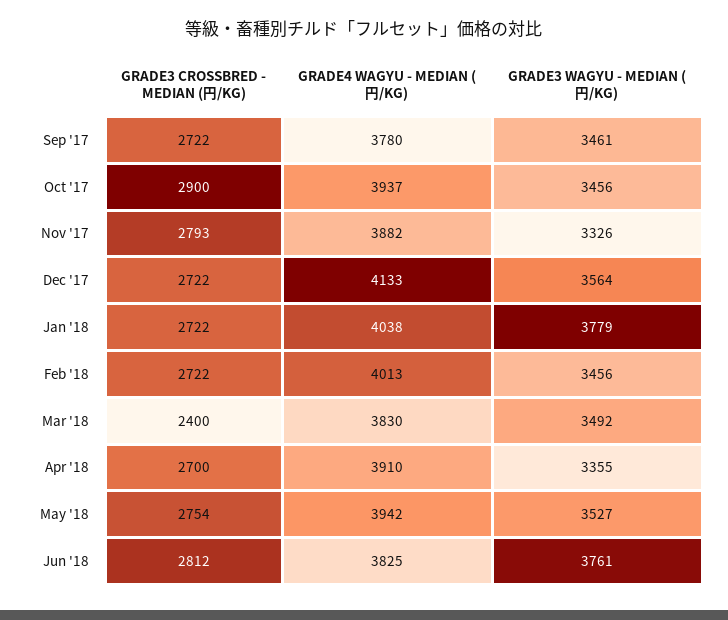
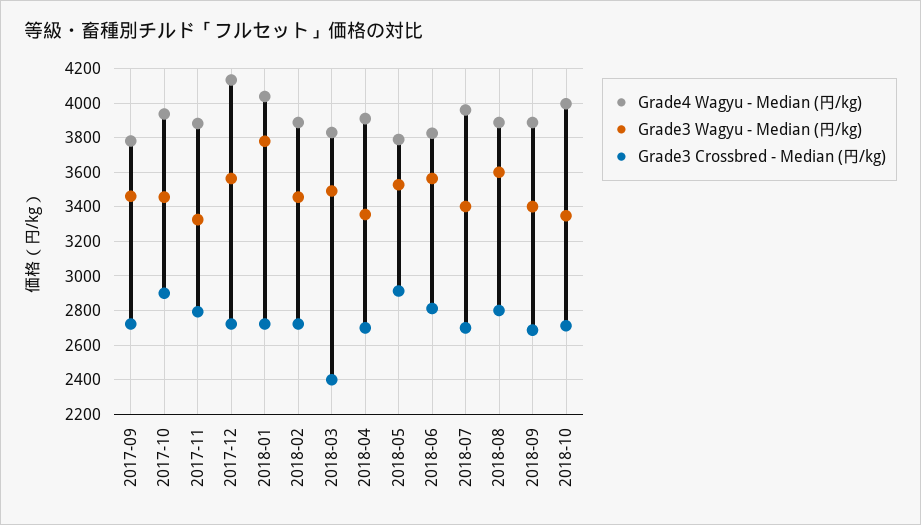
GRADE4 WAGYU - MEDIAN (円/KG), Feb '18: 4013 -> 3900
GRADE3 CROSSBRED - MEDIAN (円/KG), May '18: 2754 -> 2900
GRADE4 WAGYU - MEDIAN (円/KG), May '18: 3942 -> 3800
GRADE3 WAGYU - MEDIAN (円/KG), Jun '18: 3761 -> 3550
GRADE4 WAGYU - MEDIAN (円/KG), 2018-07: none -> 3950
GRADE3 WAGYU - MEDIAN (円/KG), 2018-07: none -> 3400
GRADE3 CROSSBRED - MEDIAN (円/KG), 2018-07: none -> 2700
GRADE4 WAGYU - MEDIAN (円/KG), 2018-08: none -> 3900
GRADE3 WAGYU - MEDIAN (円/KG), 2018-08: none -> 3600
GRADE3 CROSSBRED - MEDIAN (円/KG), 2018-08: none -> 2800
GRADE4 WAGYU - MEDIAN (円/KG), 2018-09: none -> 3900
GRADE3 WAGYU - MEDIAN (円/KG), 2018-09: none -> 3400
GRADE3 CROSSBRED - MEDIAN (円/KG), 2018-09: none -> 2700
GRADE4 WAGYU - MEDIAN (円/KG), 2018-10: none -> 4000
GRADE3 WAGYU - MEDIAN (円/KG), 2018-10: none -> 3350
GRADE3 CROSSBRED - MEDIAN (円/KG), 2018-10: none -> 2700

